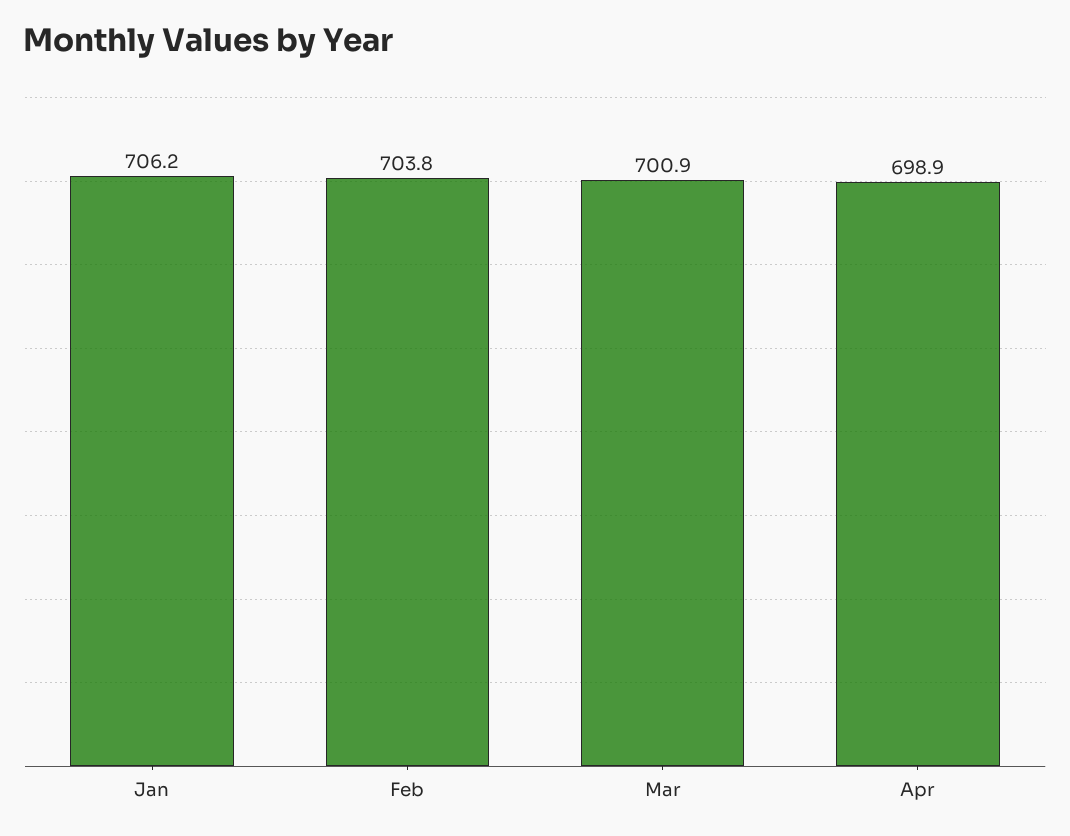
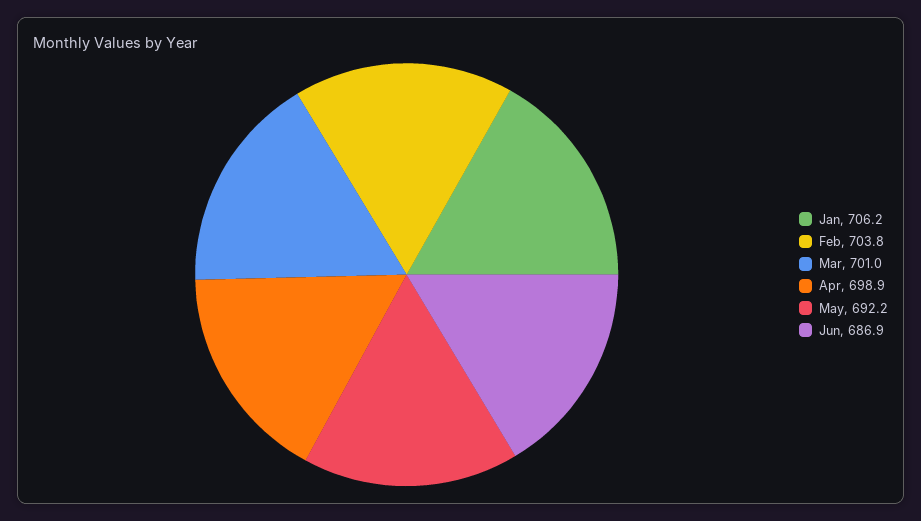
Mar: 700.9 -> 701
May: none -> 692.2
Jun: none -> 686.9

